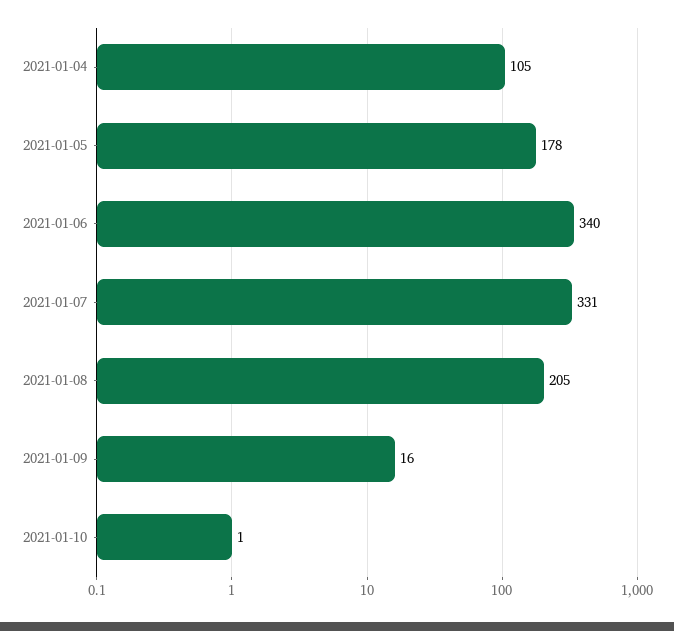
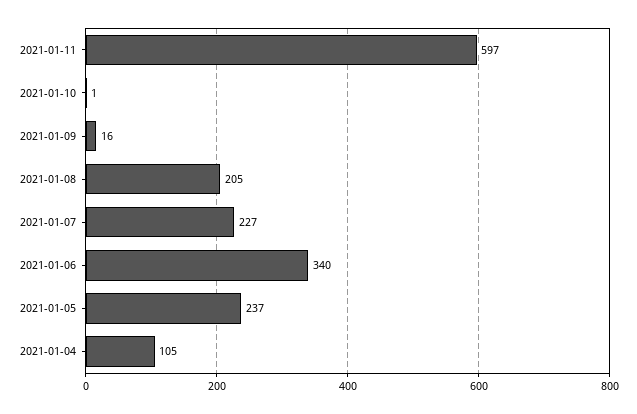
2021-01-05: 178 -> 237
2021-01-07: 331 -> 227
2021-01-11: none -> 597

